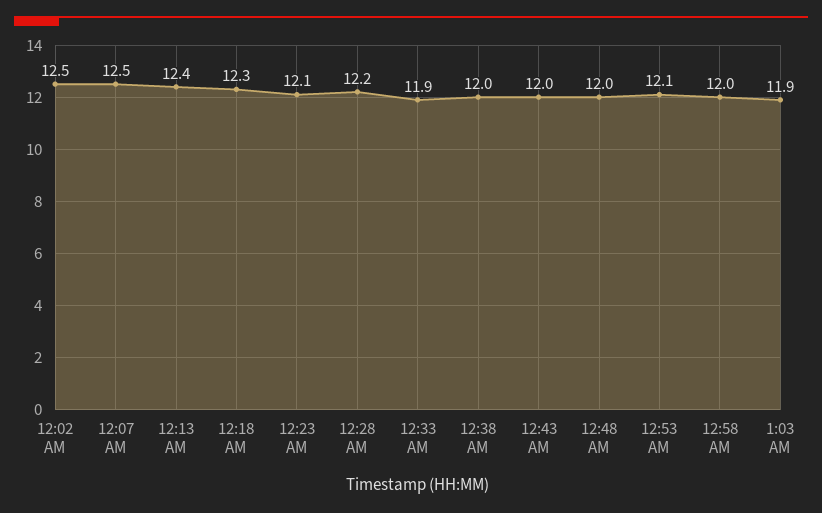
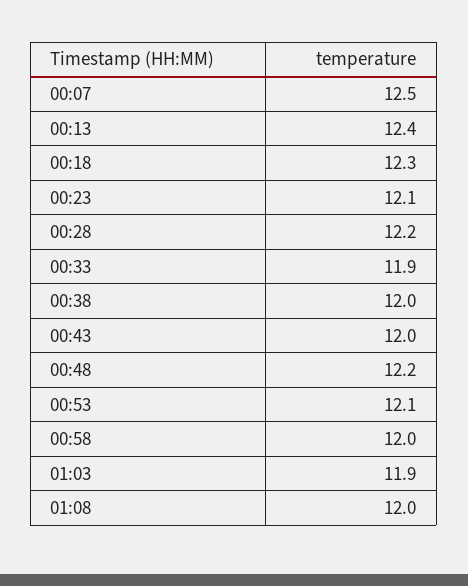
12:02 AM: 12.5 -> none
12:48 AM: 12 -> 12.2
01:08: none -> 12

